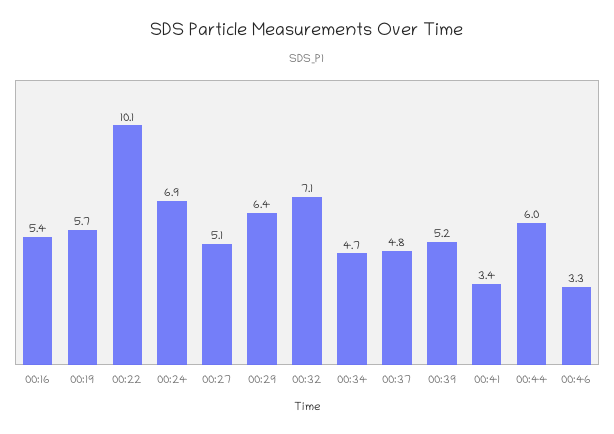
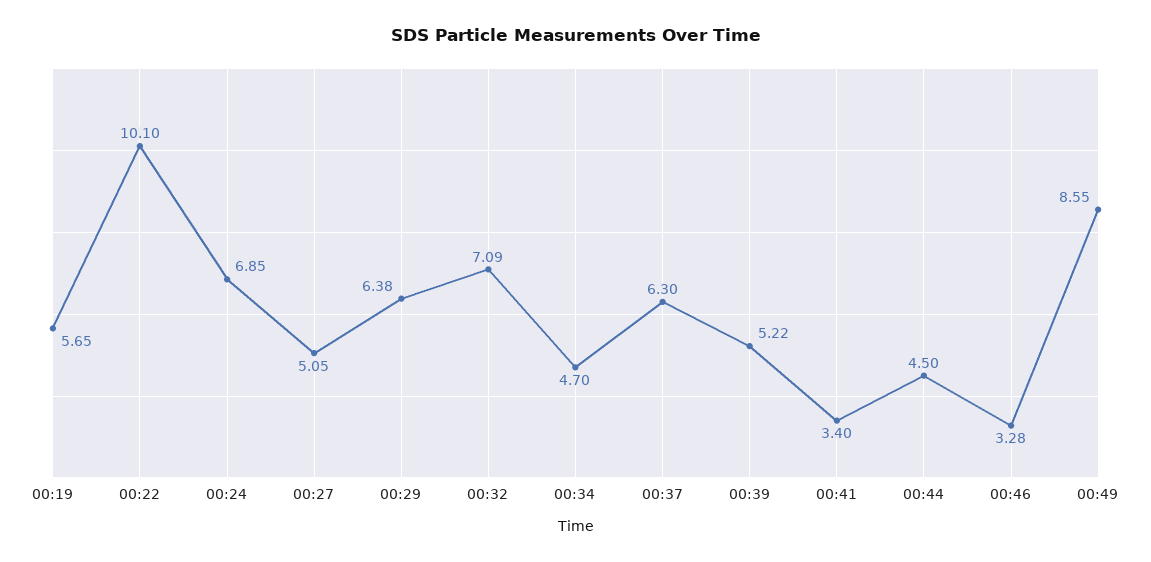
00:16: 5.4 -> none
00:37: 4.8 -> 6.3
00:44: 6 -> 4.5
00:49: none -> 8.55

